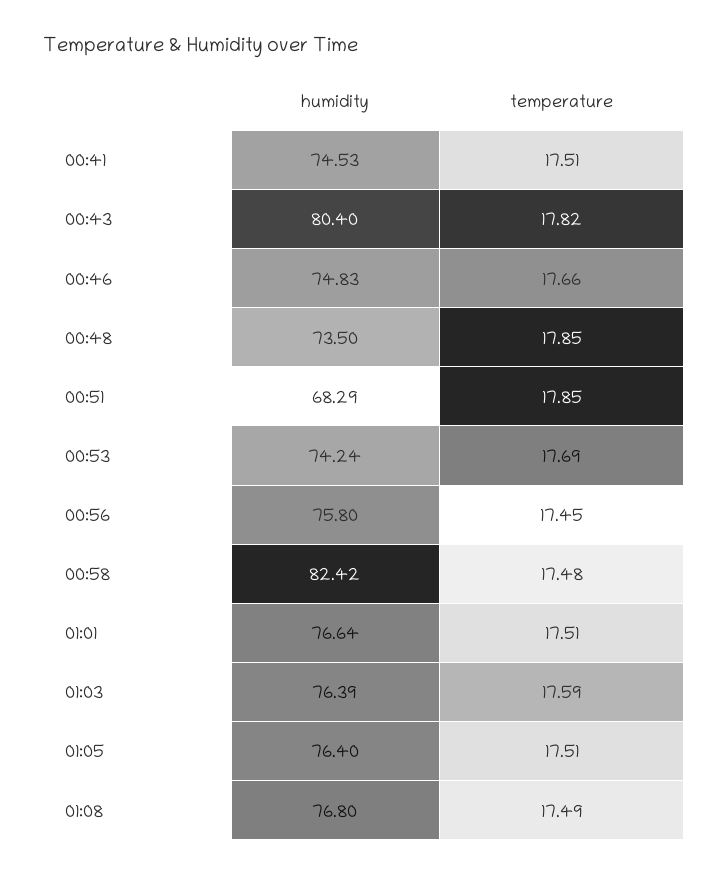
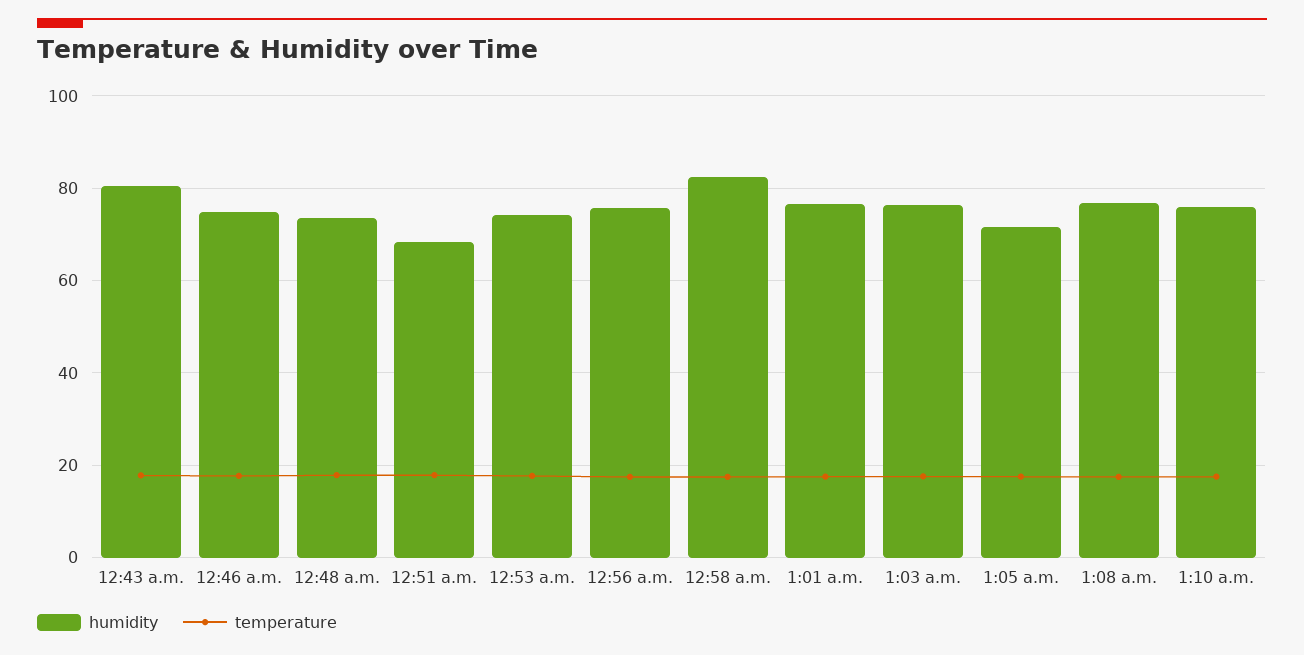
humidity, 00:41: 74.53 -> none
temperature, 00:41: 17.51 -> none
humidity, 01:05: 76.4 -> 72
humidity, 1:10 a.m.: none -> 76
temperature, 1:10 a.m.: none -> 18

